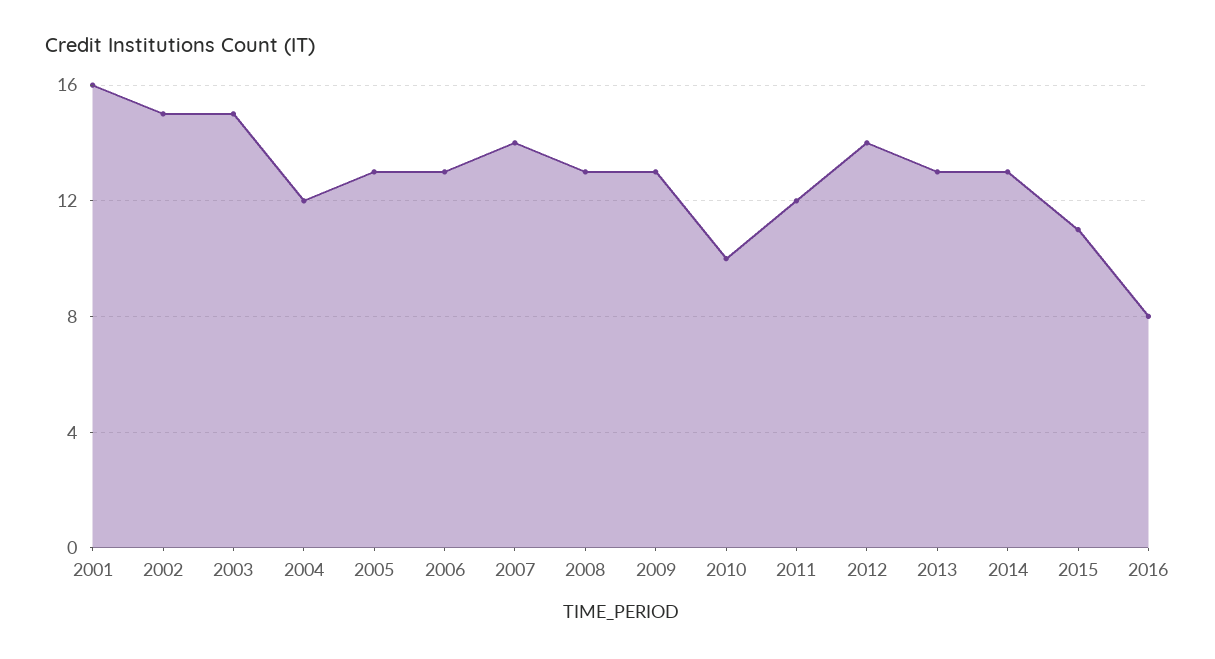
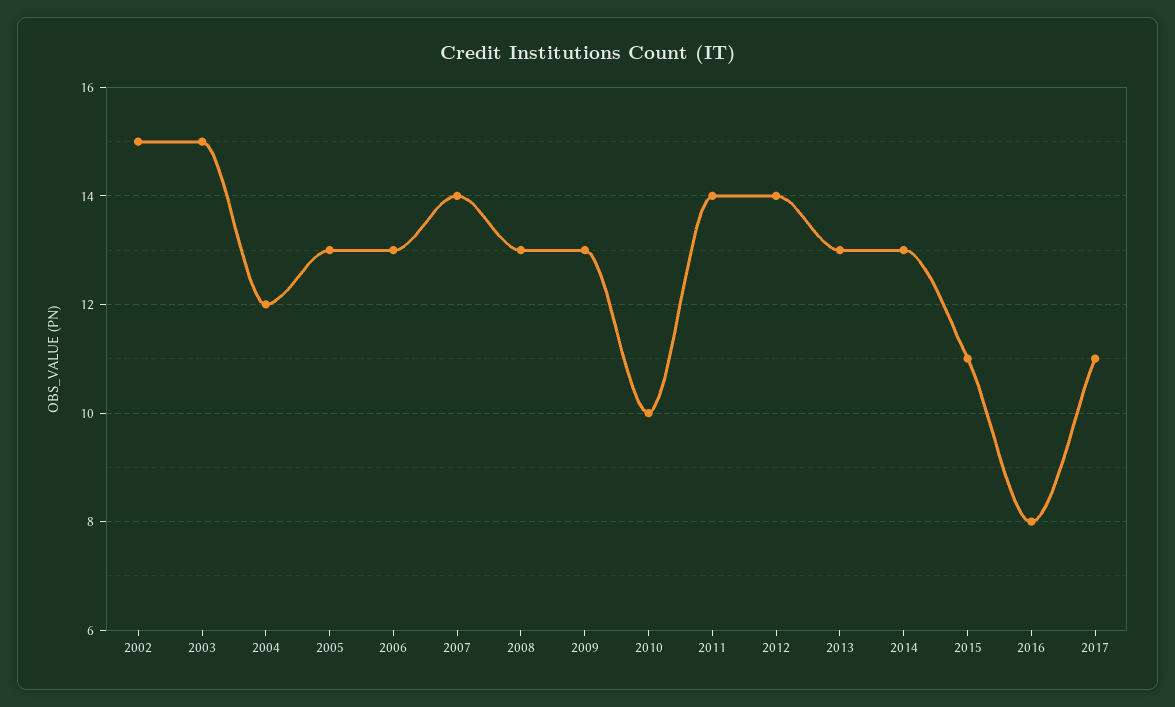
2001: 16 -> none
2011: 12 -> 14
2017: none -> 11

